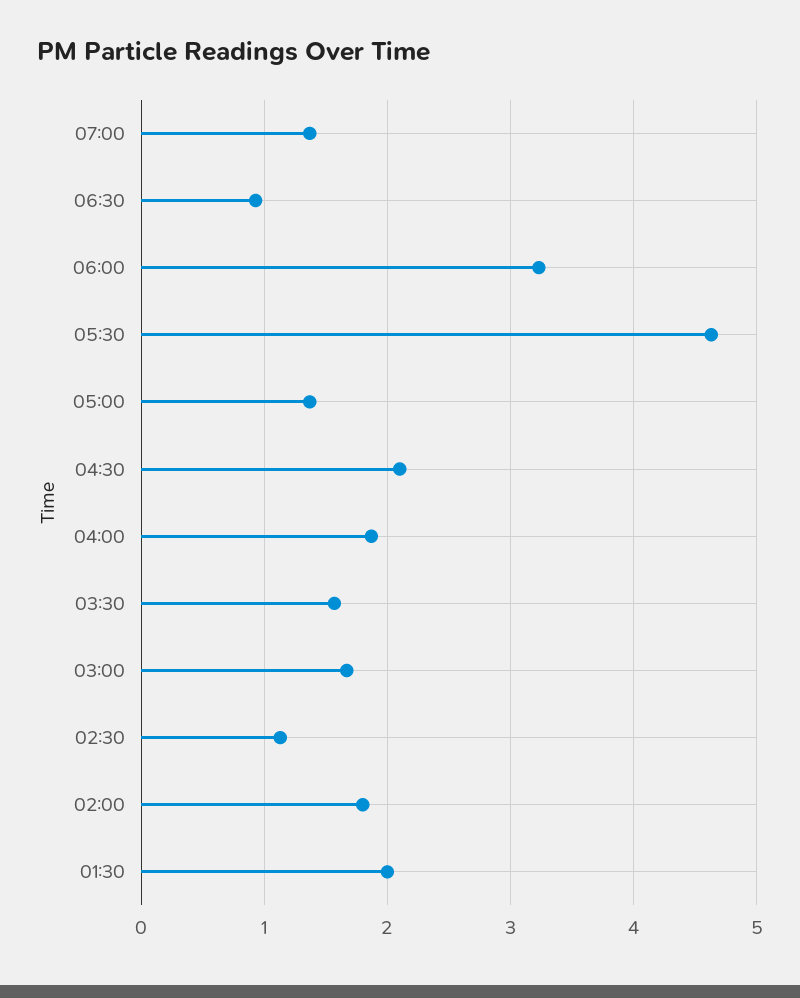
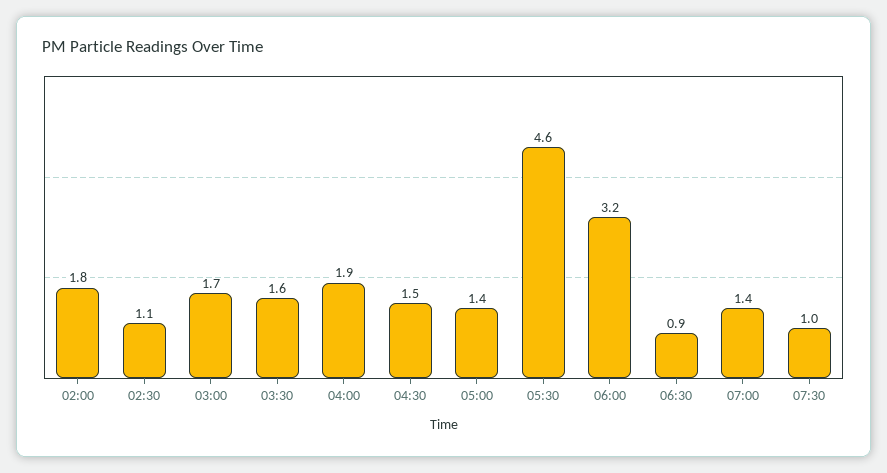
04:30: 2.1 -> 1.5
01:30: 2 -> none
07:30: none -> 1

